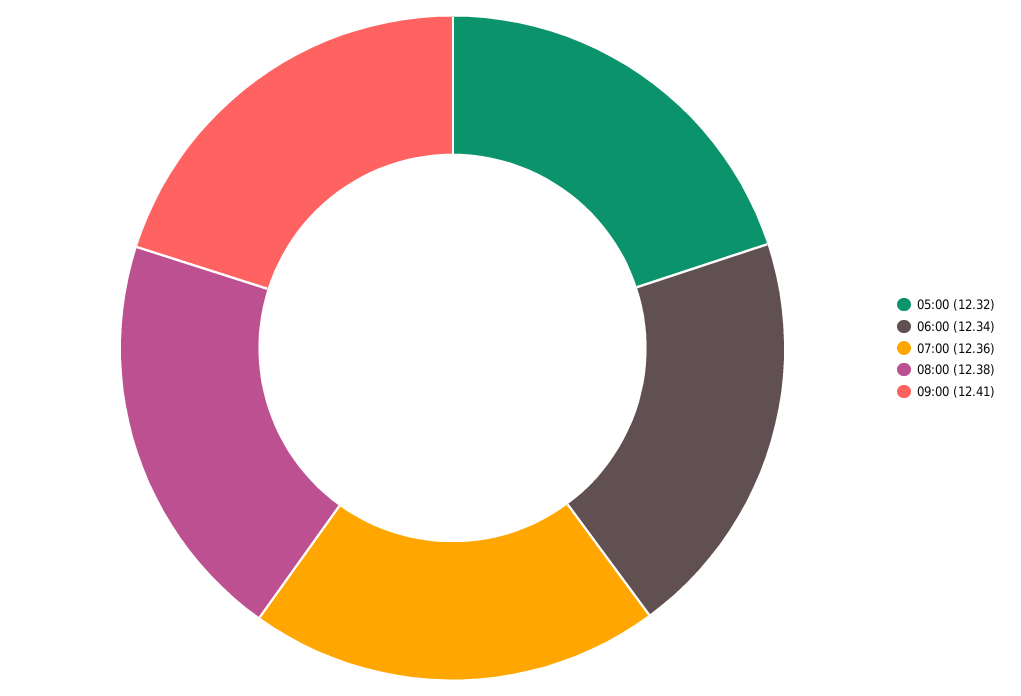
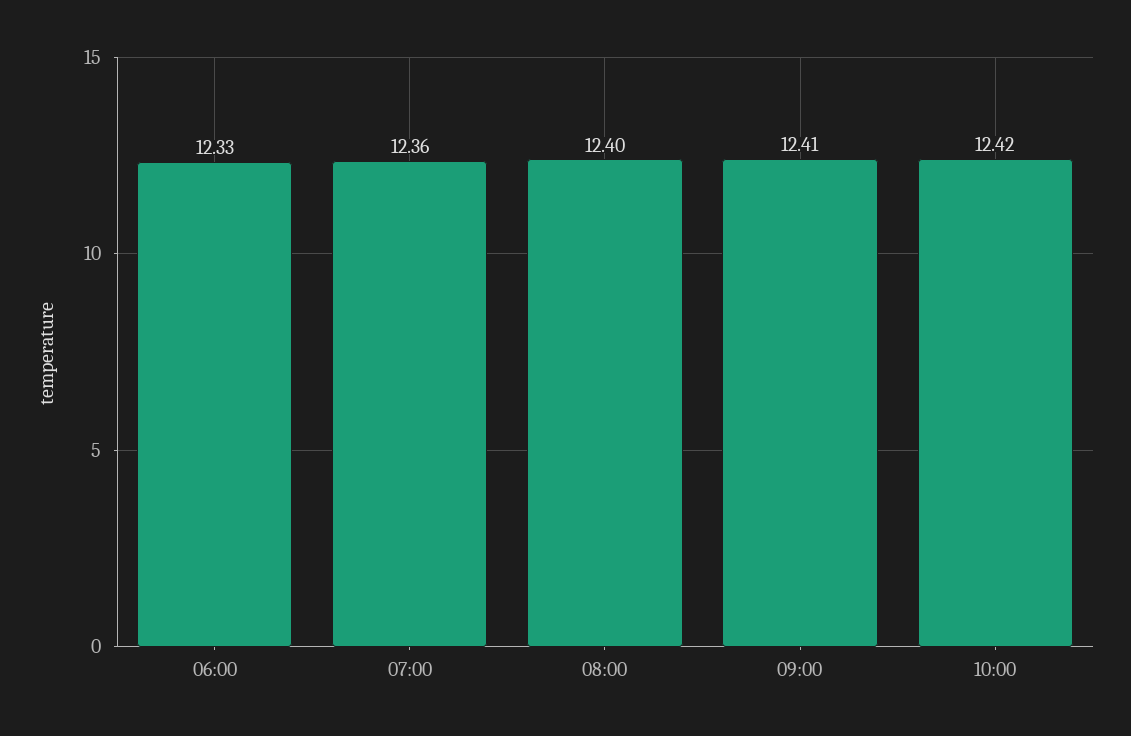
05:00: 12.32 -> none
06:00: 12.34 -> 12.33
08:00: 12.38 -> 12.4
10:00: none -> 12.42

